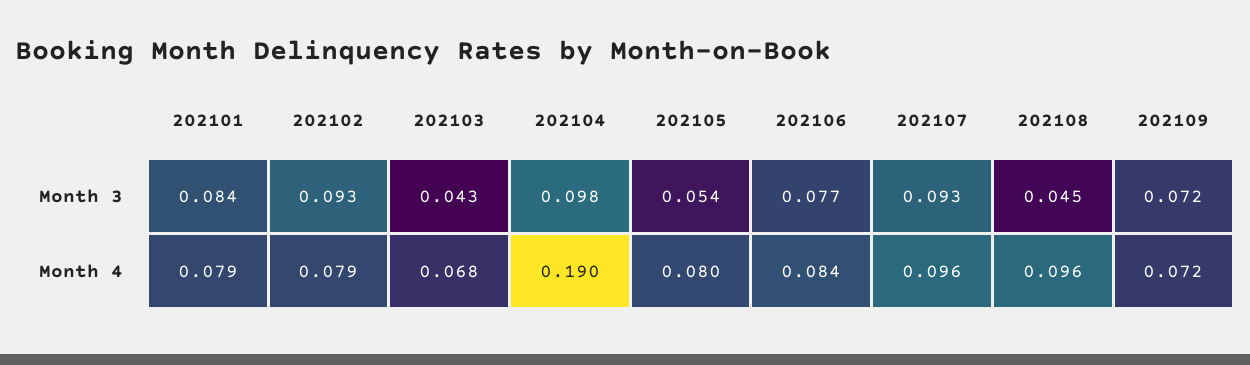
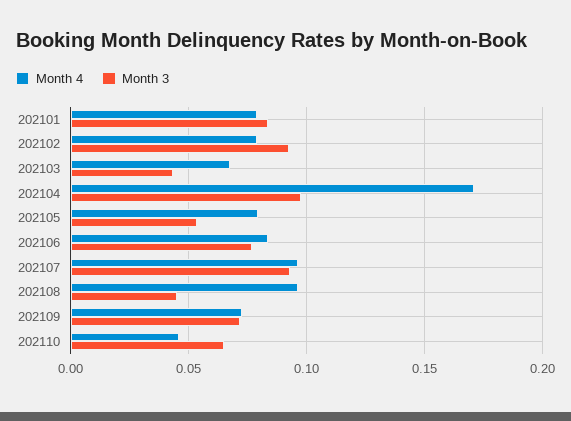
Month 4, 202104: 0.19 -> 0.17
Month 4, 202110: none -> 0.045
Month 3, 202110: none -> 0.065

